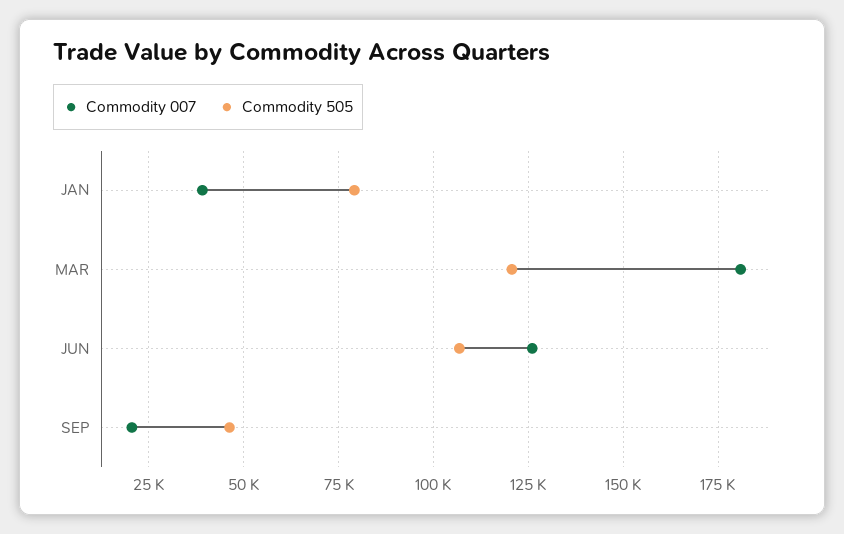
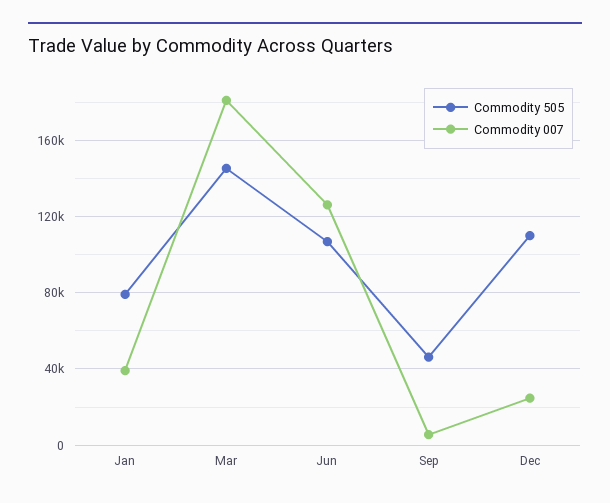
Commodity 505, MAR: 120000 -> 145000
Commodity 007, SEP: 20000 -> 5000
Commodity 505, Dec: none -> 110000
Commodity 007, Dec: none -> 25000

